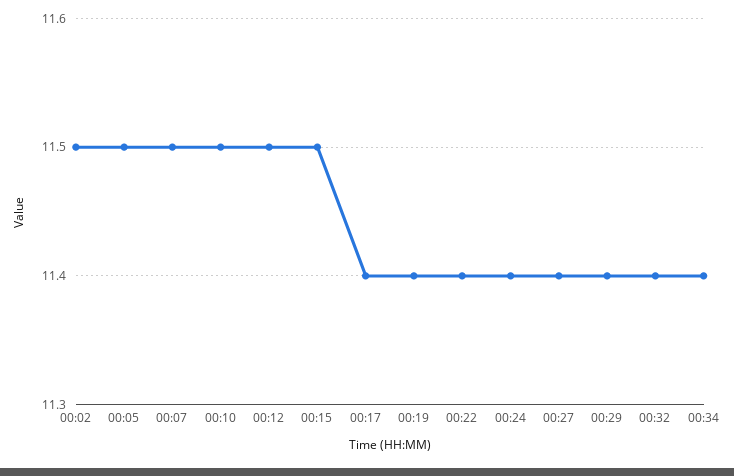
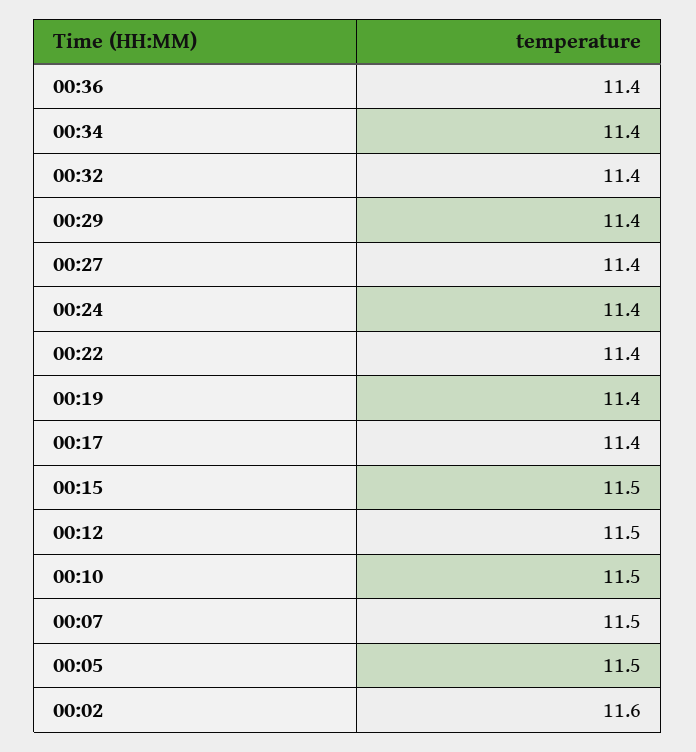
00:02: 11.5 -> 11.6
00:36: none -> 11.4

